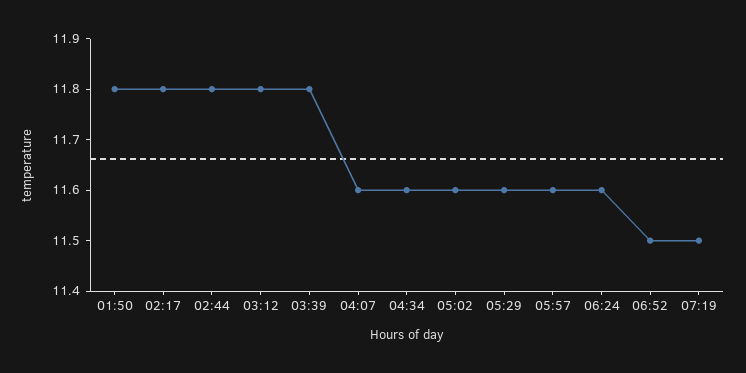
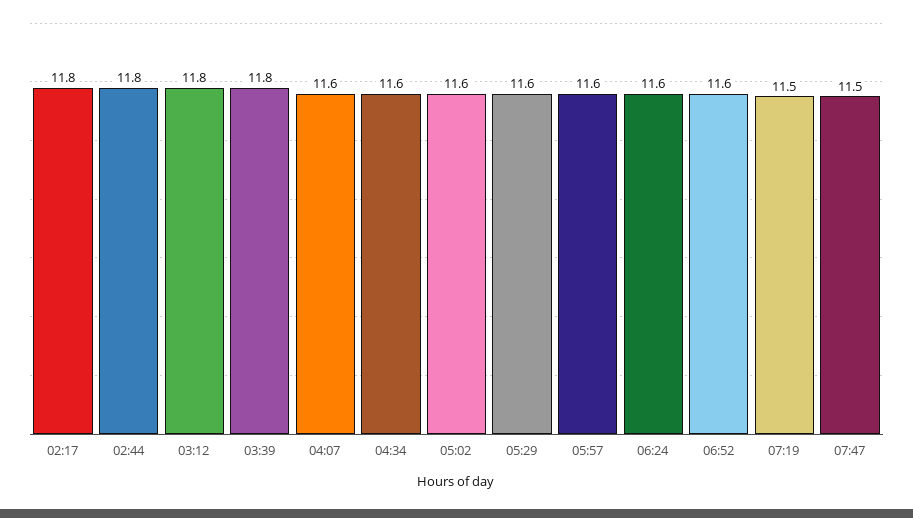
01:50: 11.8 -> none
06:52: 11.5 -> 11.6
07:47: none -> 11.5

